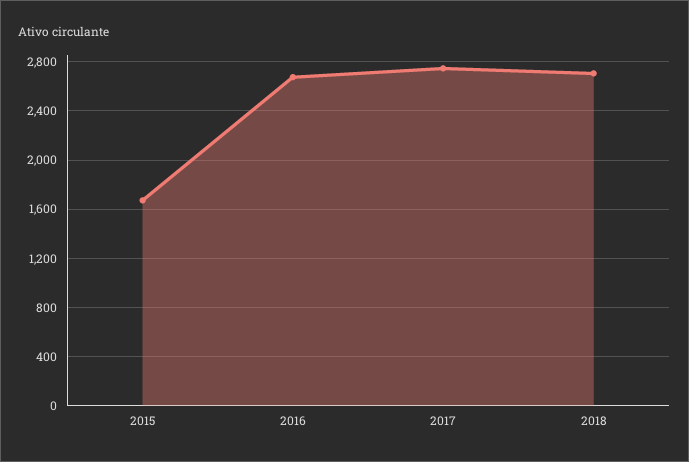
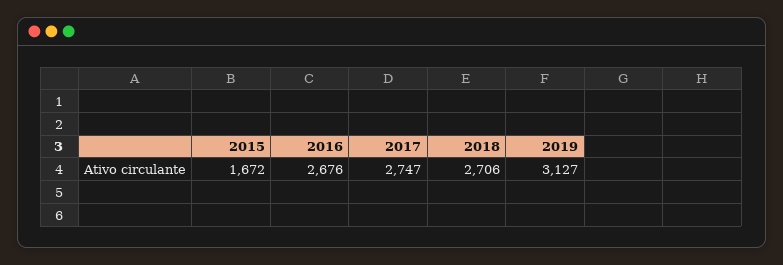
2019: none -> 3127

